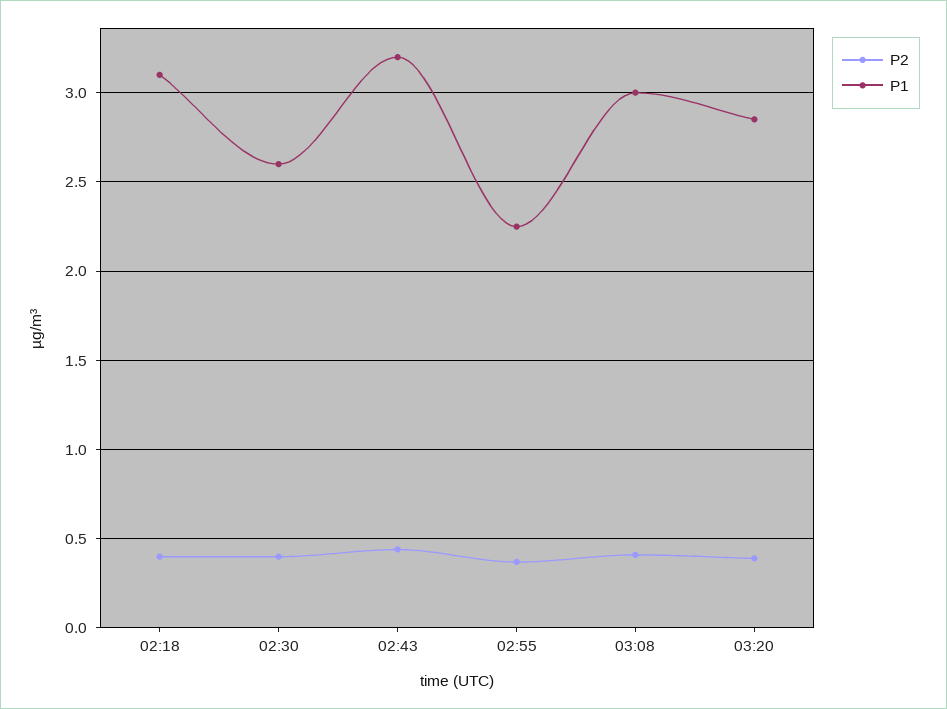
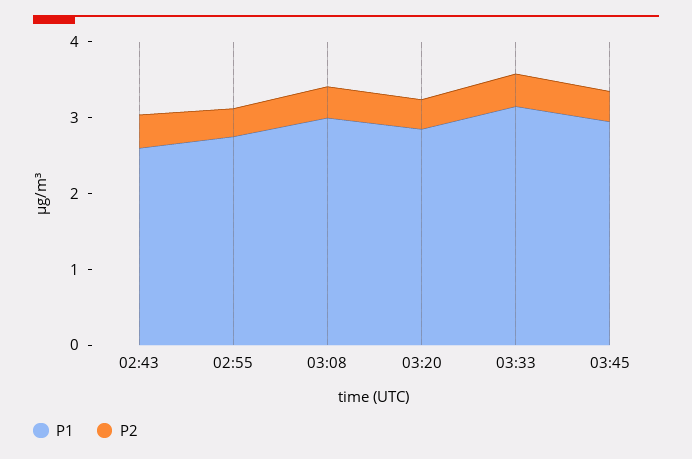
P2, 02:18: 0.4 -> none
P1, 02:18: 3.1 -> none
P2, 02:30: 0.4 -> none
P1, 02:30: 2.6 -> none
P1, 02:43: 3.2 -> 2.6
P1, 02:55: 2.25 -> 2.8
P1, 03:33: none -> 3.2
P2, 03:33: none -> 0.4
P1, 03:45: none -> 3
P2, 03:45: none -> 0.4

